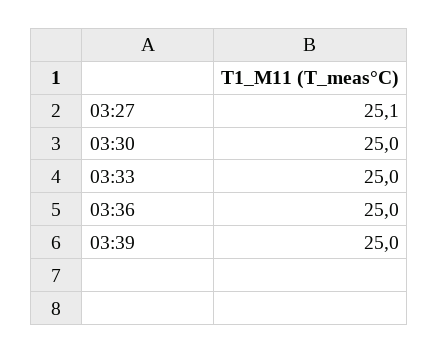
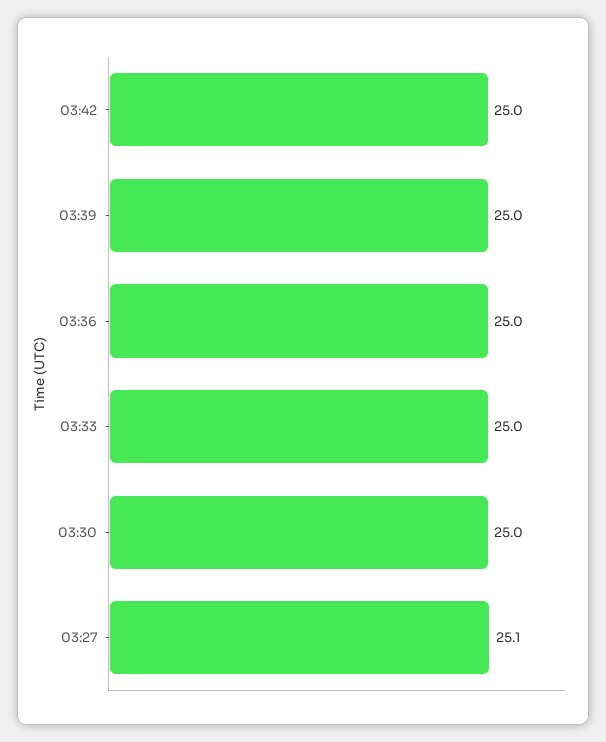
03:42: none -> 25

